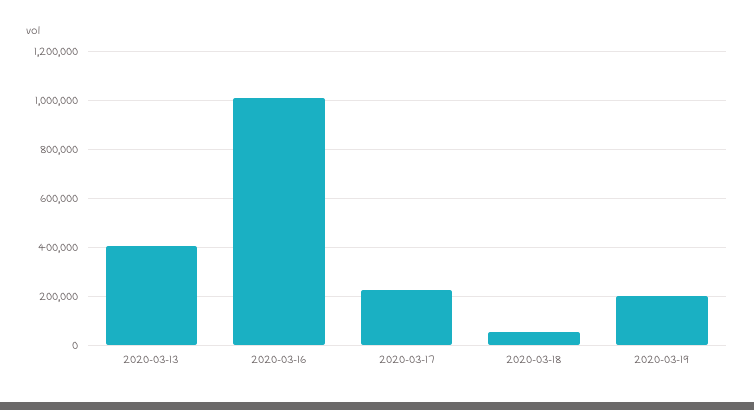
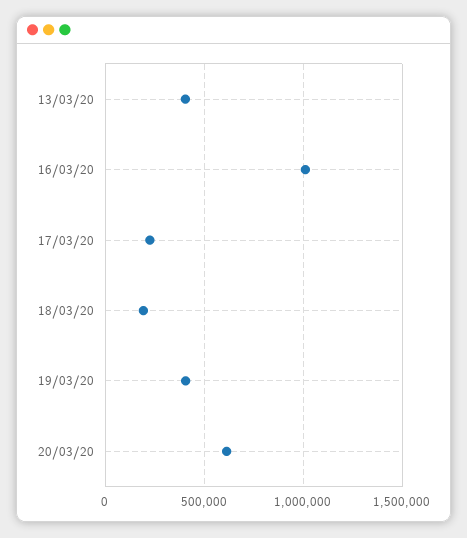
2020-03-18: 50000 -> 200000
2020-03-19: 200000 -> 400000
20/03/20: none -> 600000

